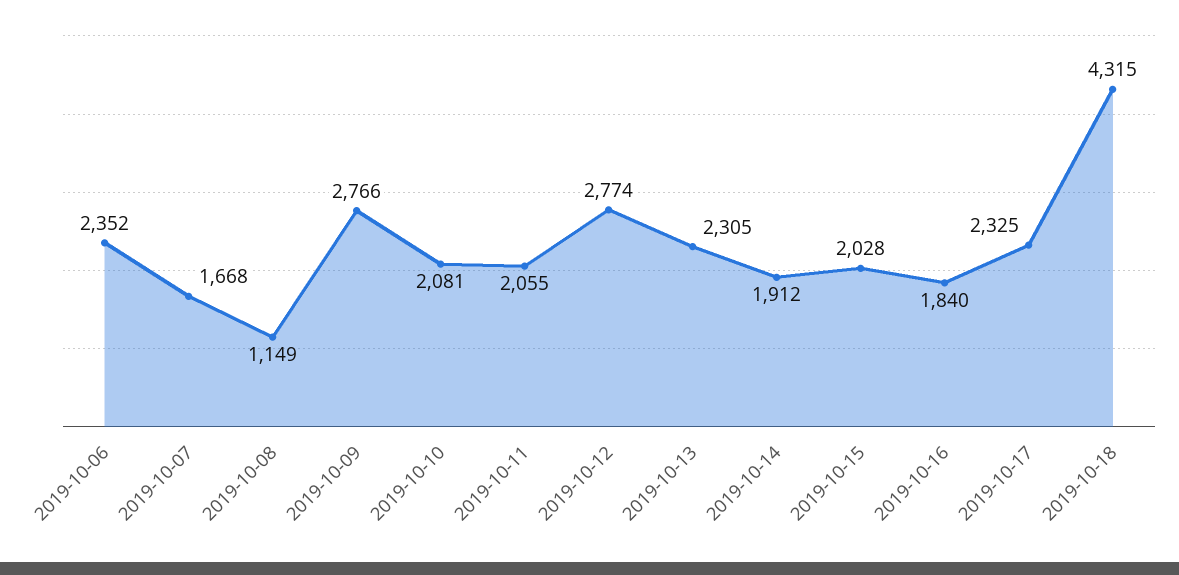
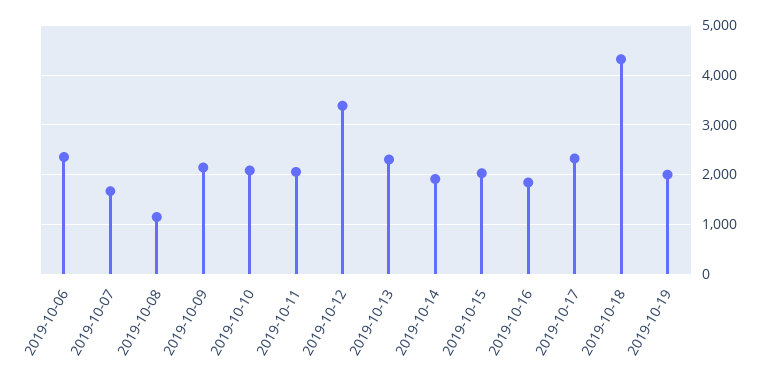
2019-10-09: 2766 -> 2200
2019-10-12: 2774 -> 3400
2019-10-19: none -> 2000

